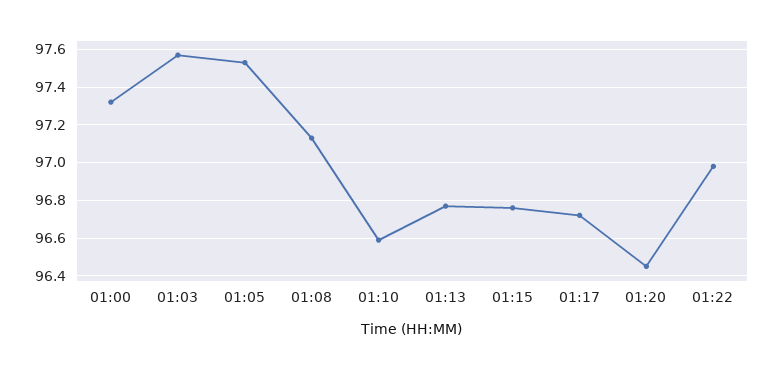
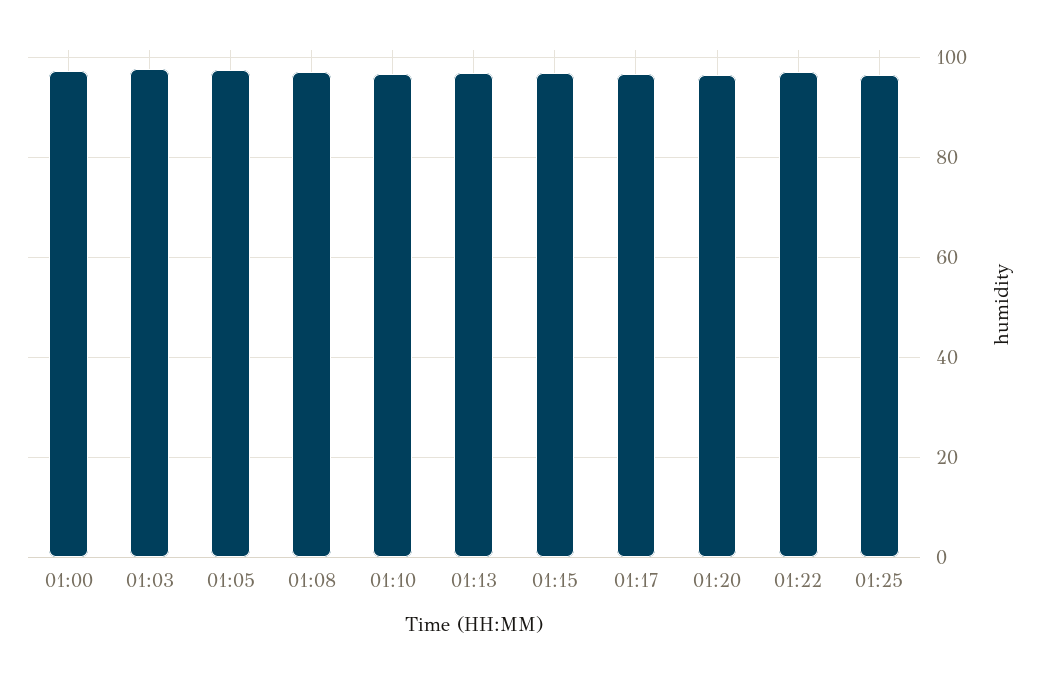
01:25: none -> 96

